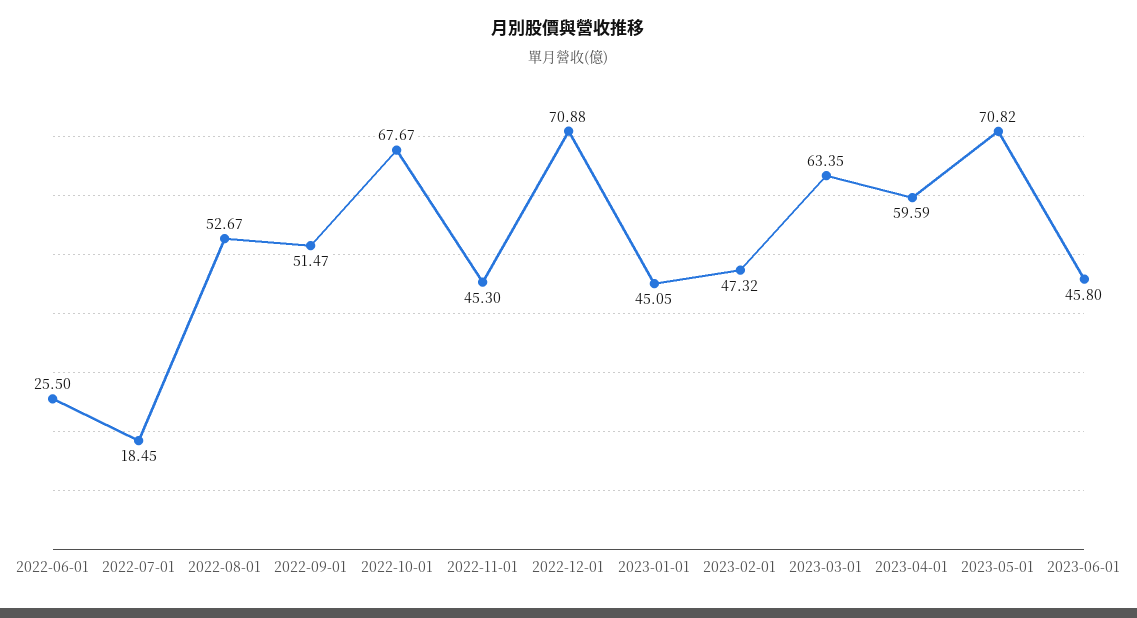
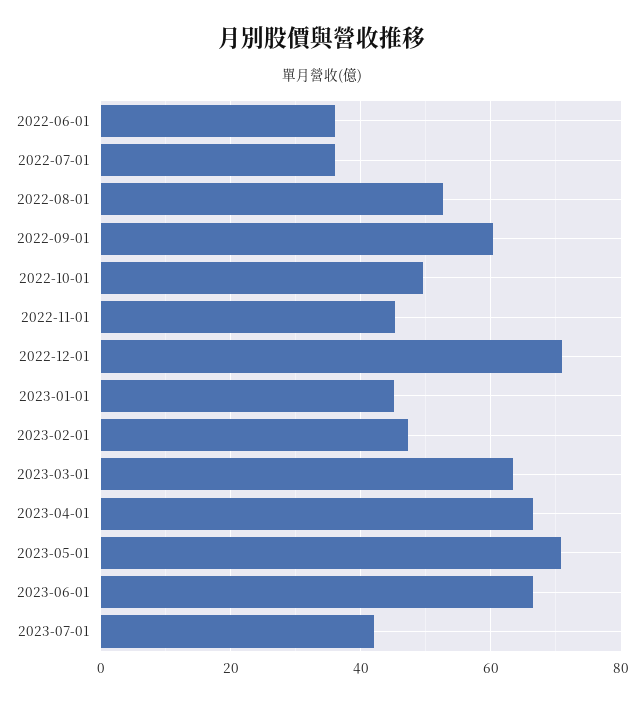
2022-06-01: 25.5 -> 36
2022-07-01: 18.45 -> 36
2022-09-01: 51.47 -> 60
2022-10-01: 67.67 -> 50
2023-04-01: 59.59 -> 66
2023-06-01: 45.8 -> 66
2023-07-01: none -> 42

